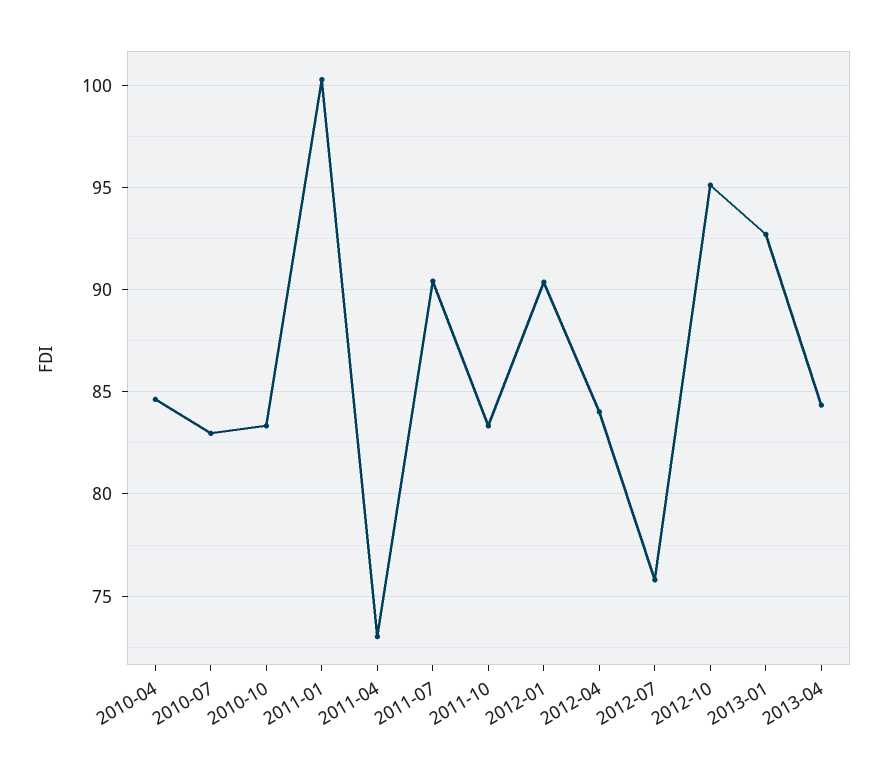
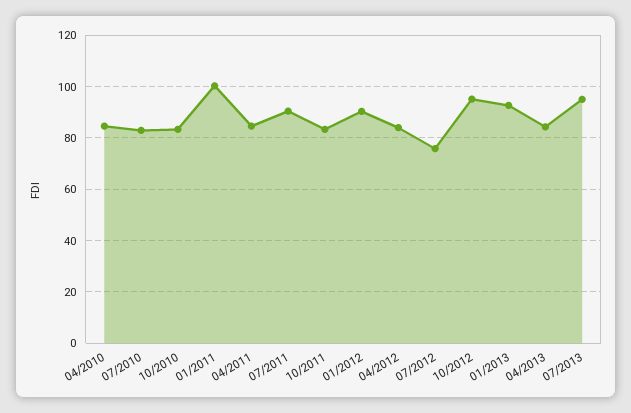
2011-04: 73 -> 85
07/2013: none -> 95

